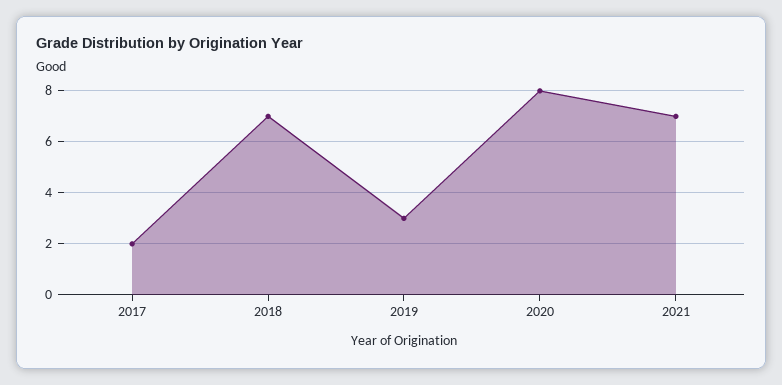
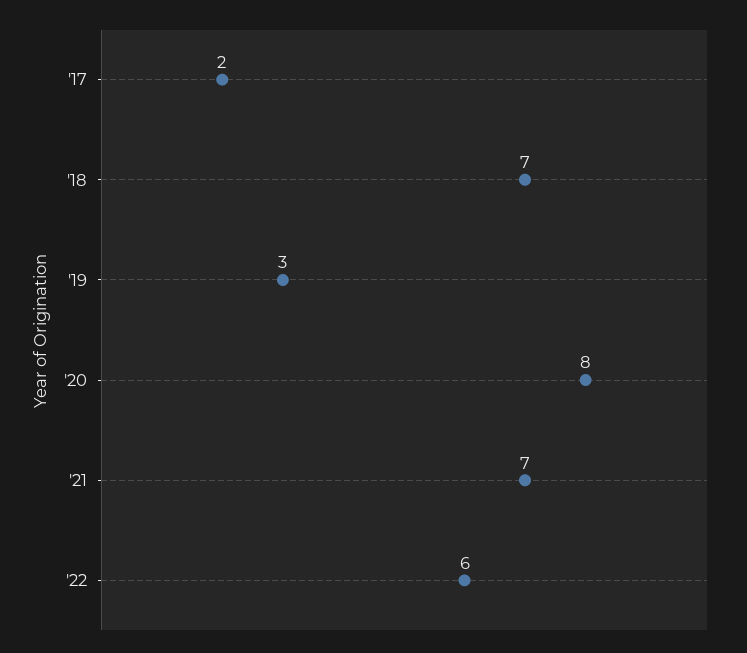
'22: none -> 6

